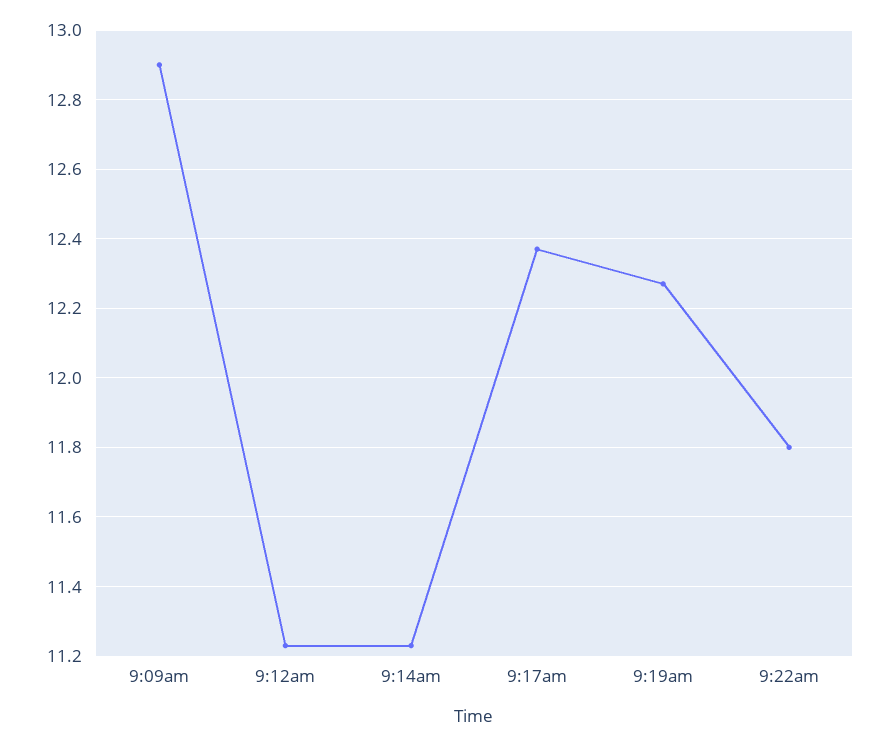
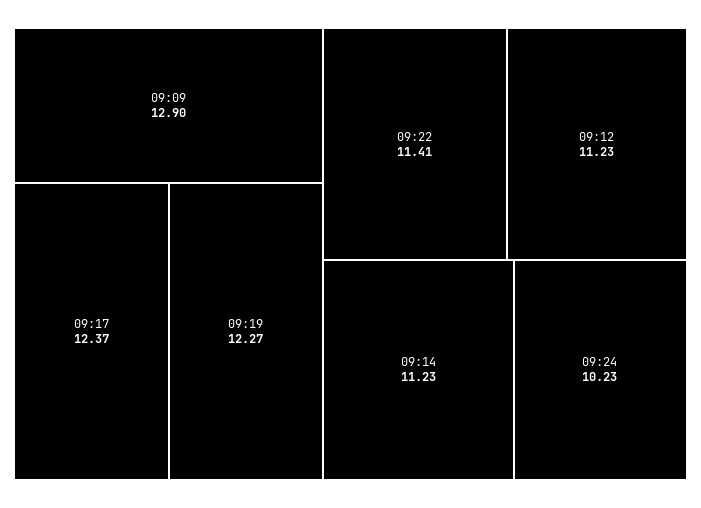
9:22am: 11.8 -> 11.41
09:24: none -> 10.23

